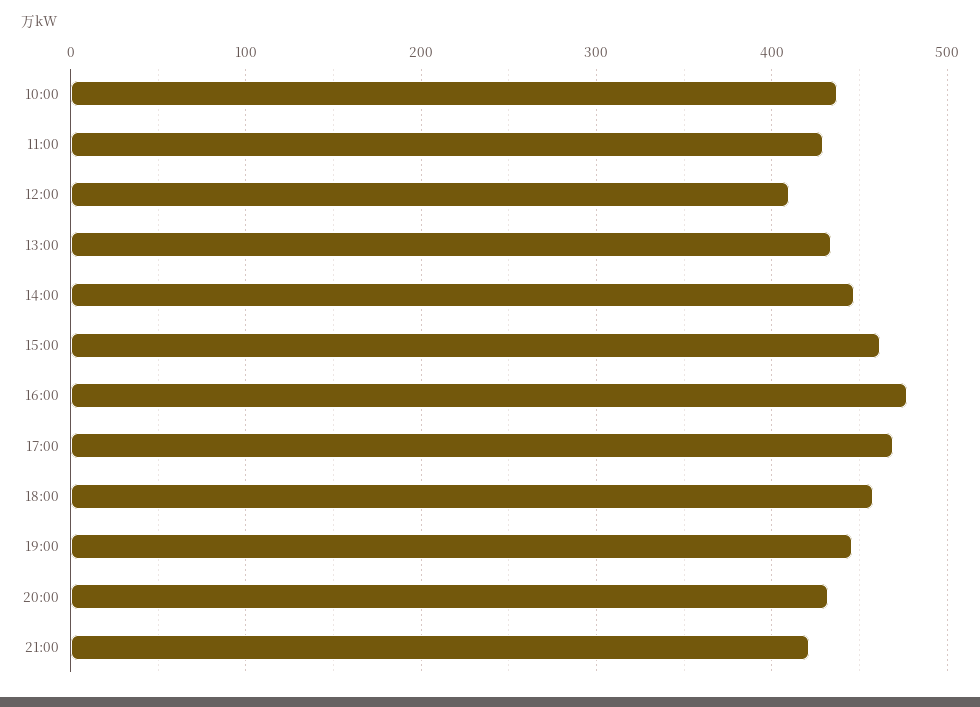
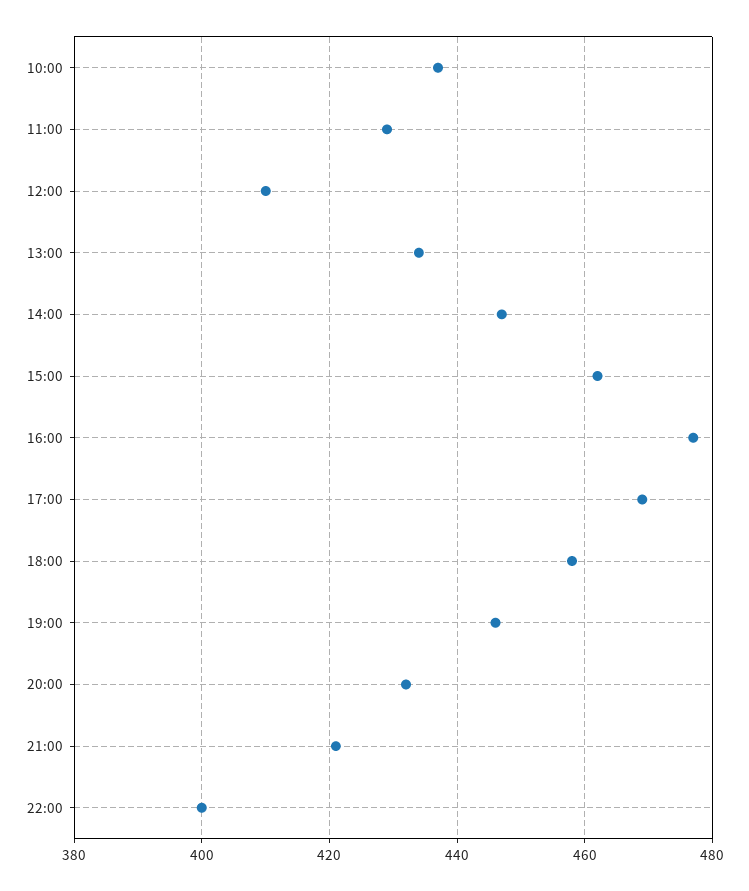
22:00: none -> 400

